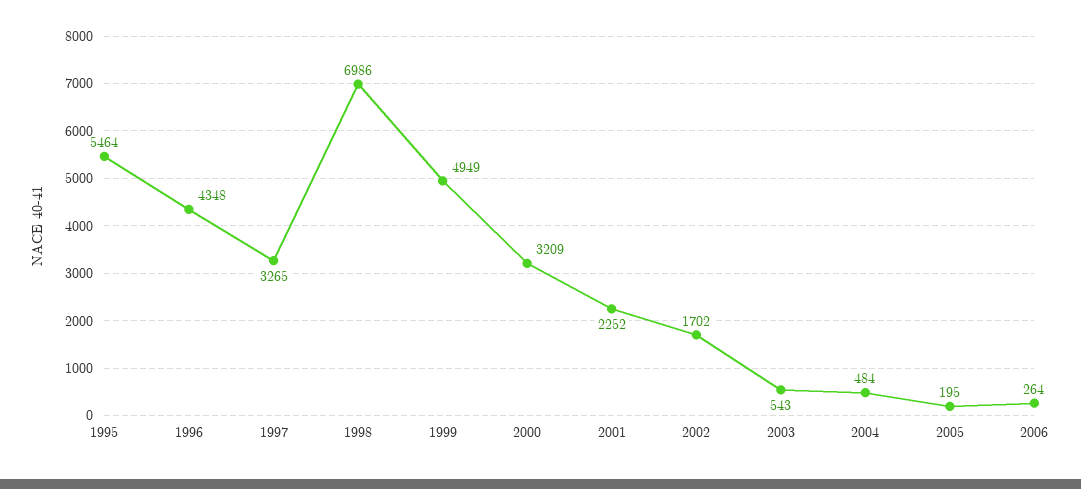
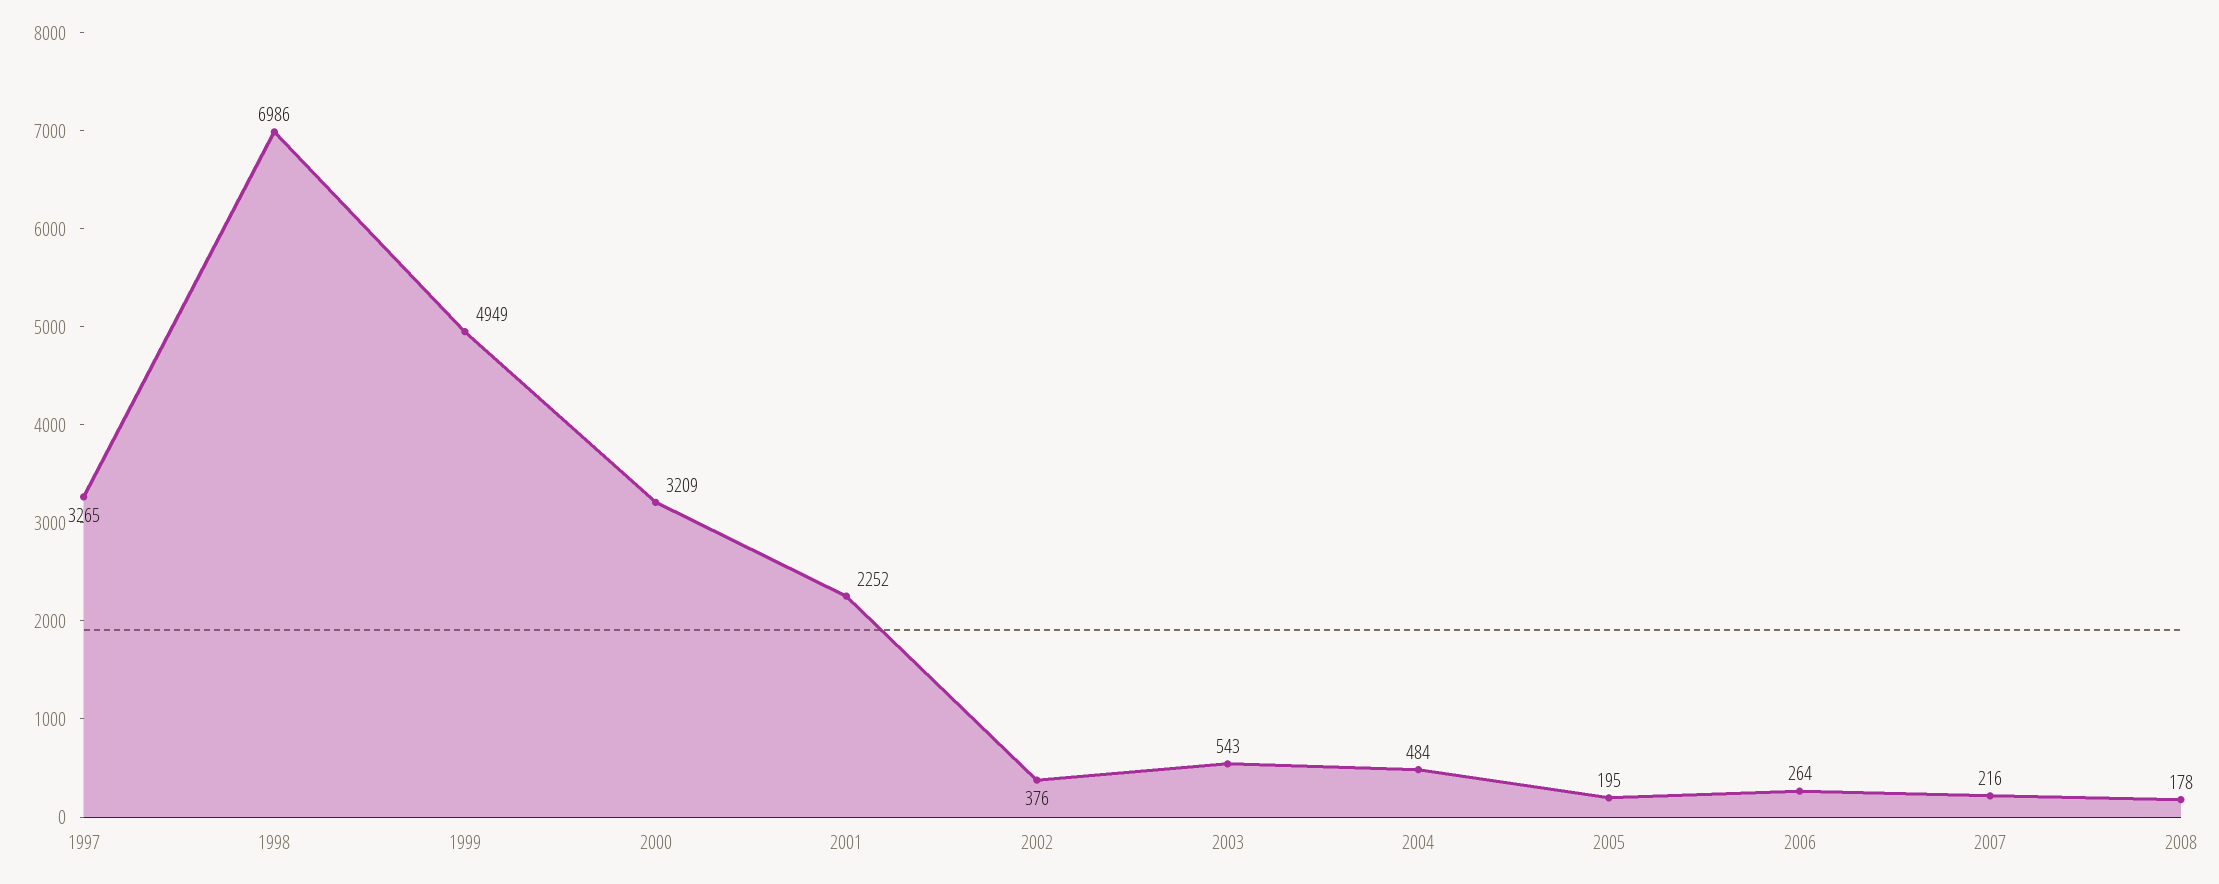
1995: 5464 -> none
1996: 4348 -> none
2002: 1702 -> 376
2007: none -> 216
2008: none -> 178

